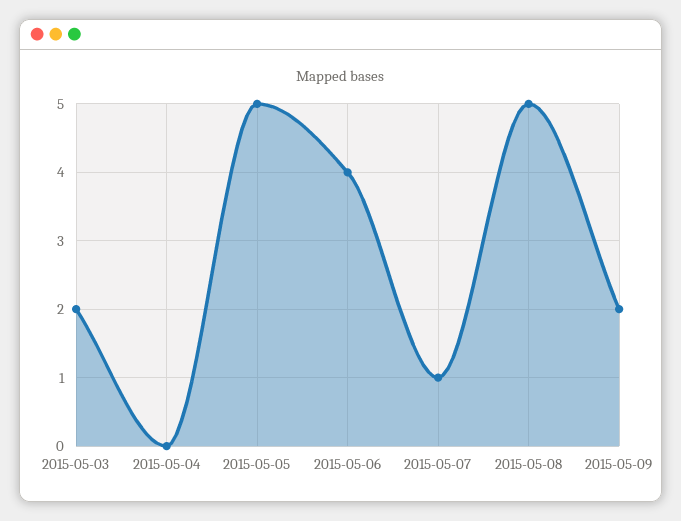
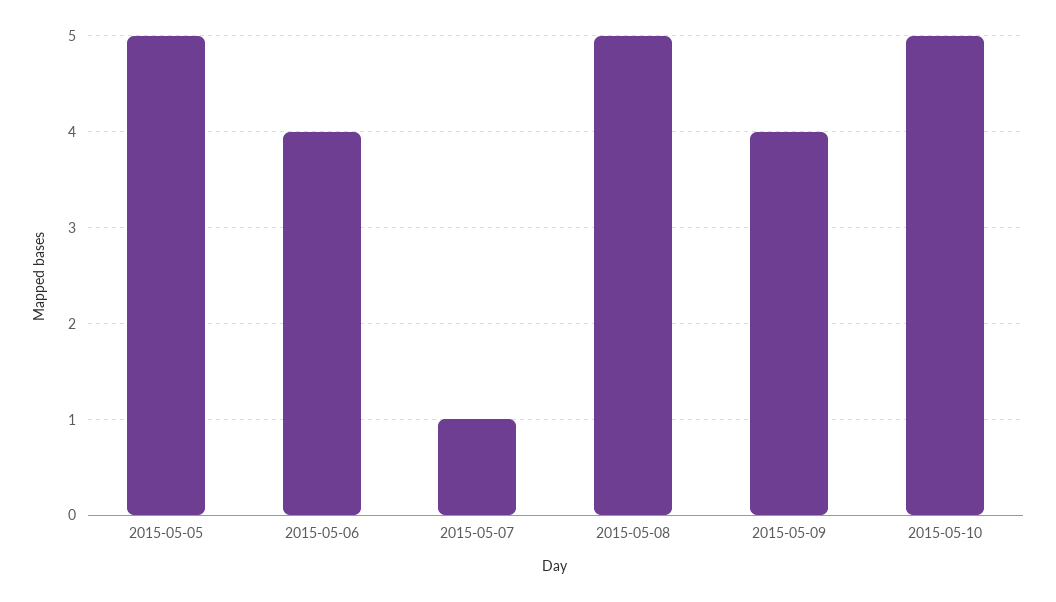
2015-05-03: 2 -> none
2015-05-04: 0 -> none
2015-05-09: 2 -> 4
2015-05-10: none -> 5

